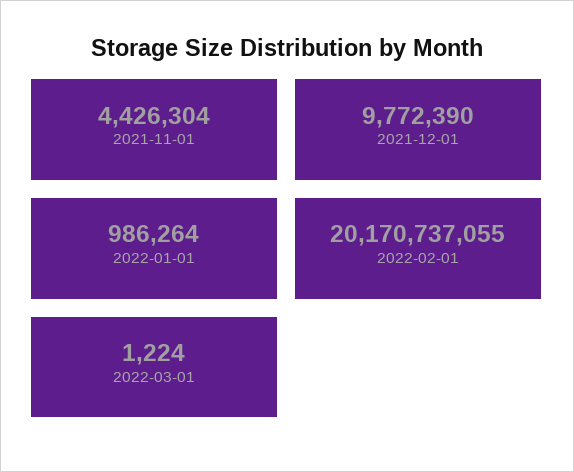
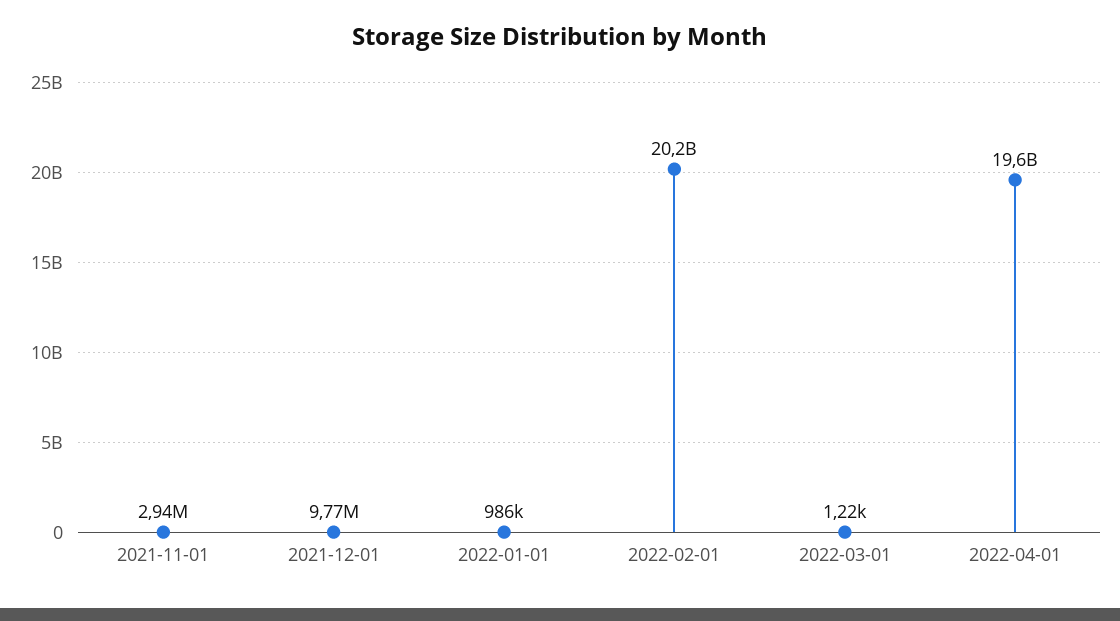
2021-11-01: 4426304 -> 2940000
2022-04-01: none -> 19600000000

